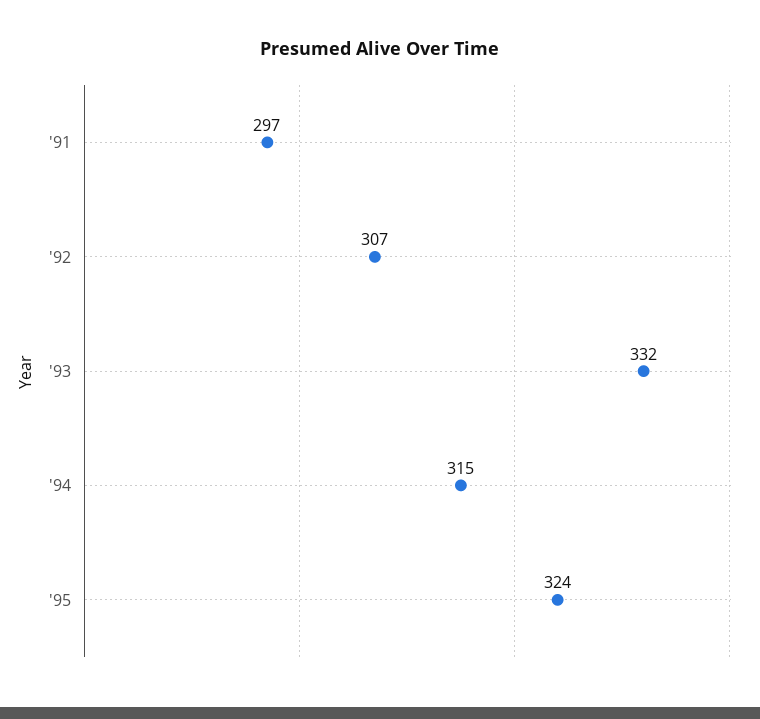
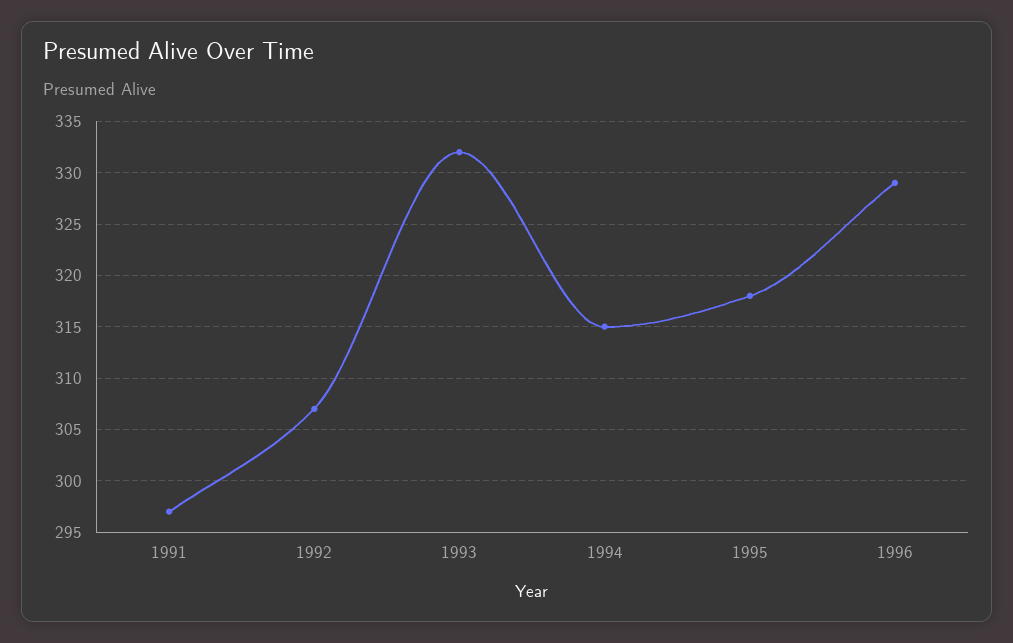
'95: 324 -> 318
1996: none -> 329

